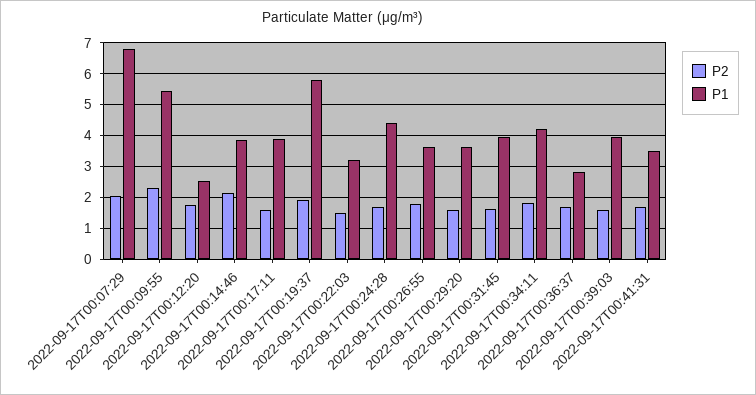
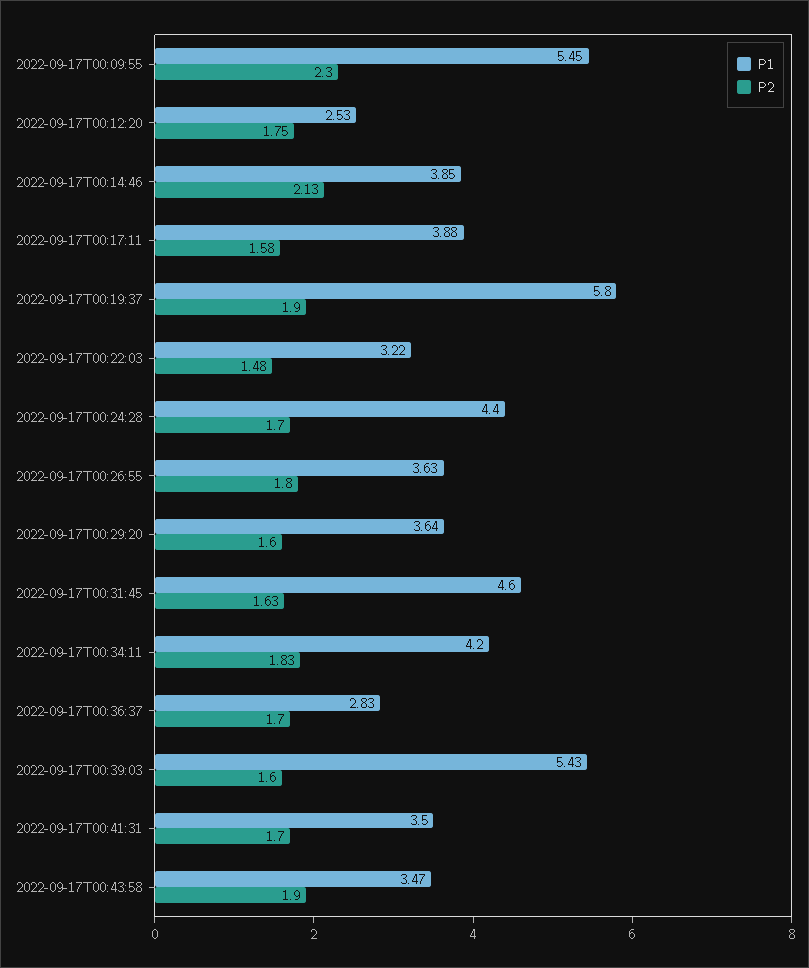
P2, 2022-09-17T00:07:29: 2 -> none
P1, 2022-09-17T00:07:29: 6.8 -> none
P1, 2022-09-17T00:31:45: 4 -> 4.6
P1, 2022-09-17T00:39:03: 4 -> 5.43
P1, 2022-09-17T00:43:58: none -> 3.47
P2, 2022-09-17T00:43:58: none -> 1.9

